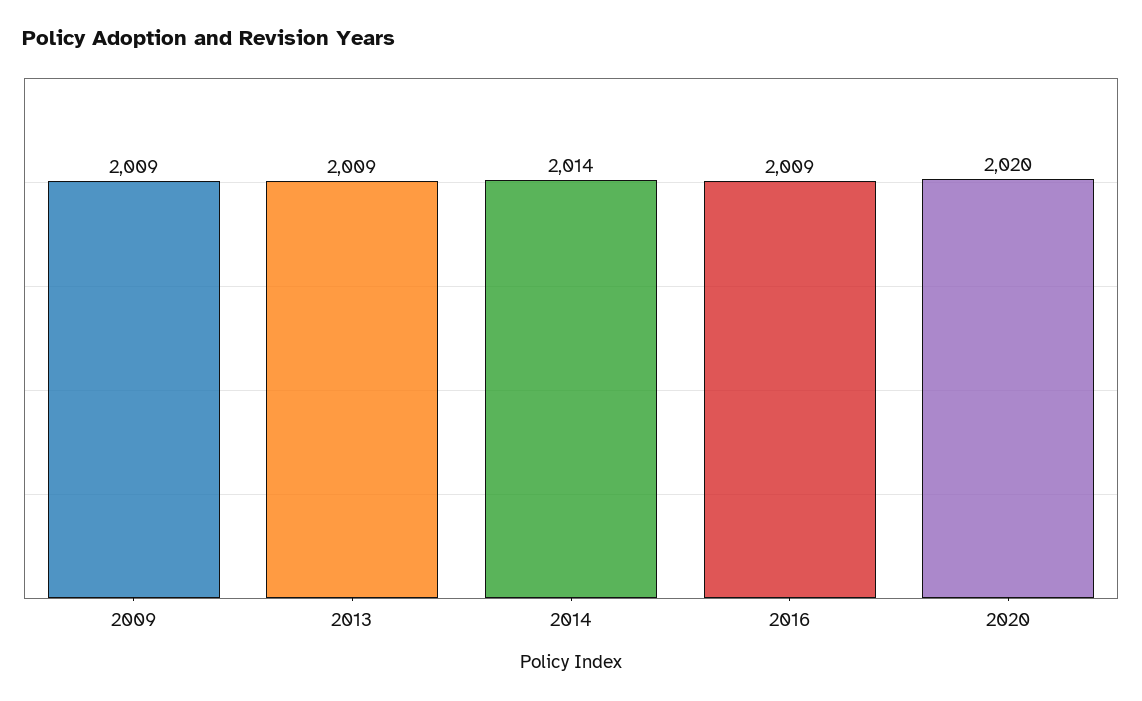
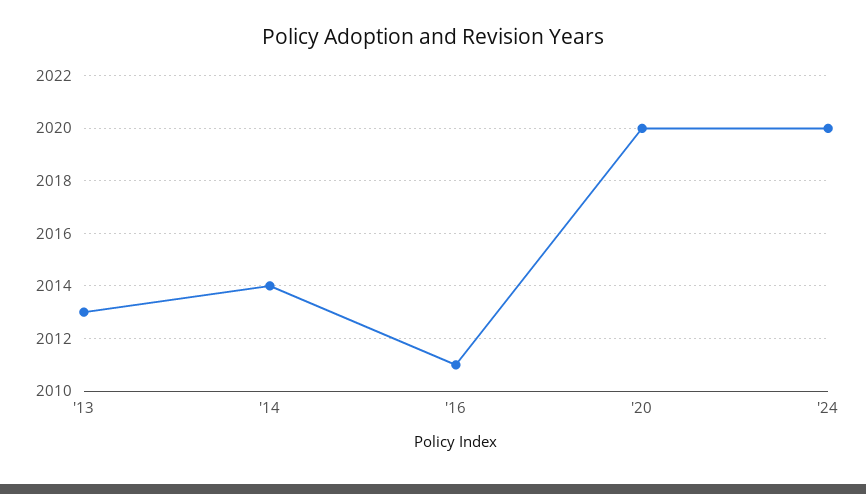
2009: 2009 -> none
2013: 2009 -> 2013
2016: 2009 -> 2011
'24: none -> 2020

